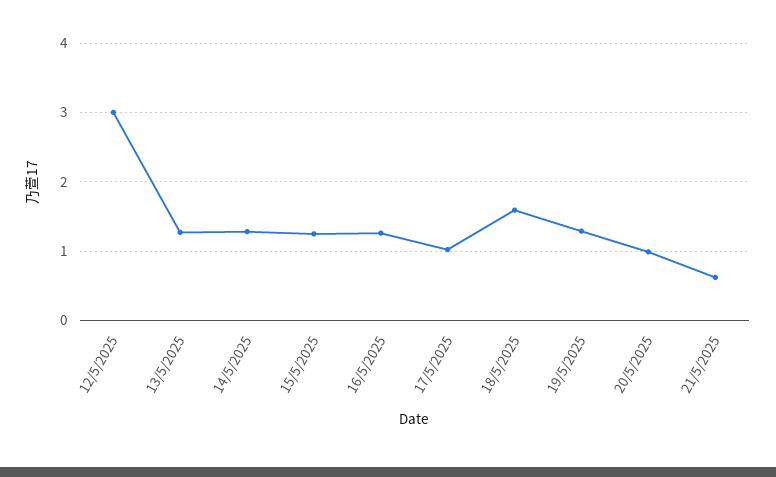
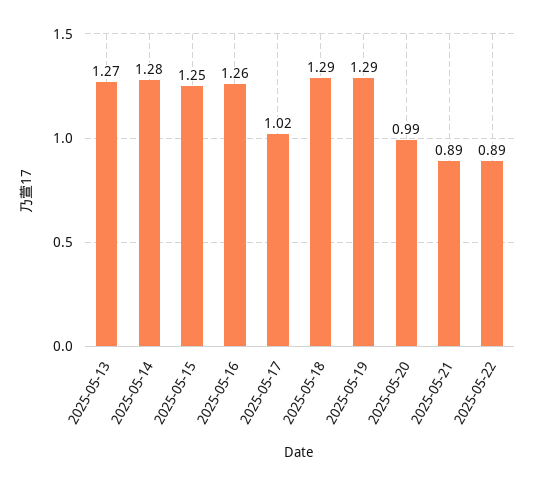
12/5/2025: 3 -> none
18/5/2025: 1.6 -> 1.29
21/5/2025: 0.6 -> 0.89
2025-05-22: none -> 0.89

